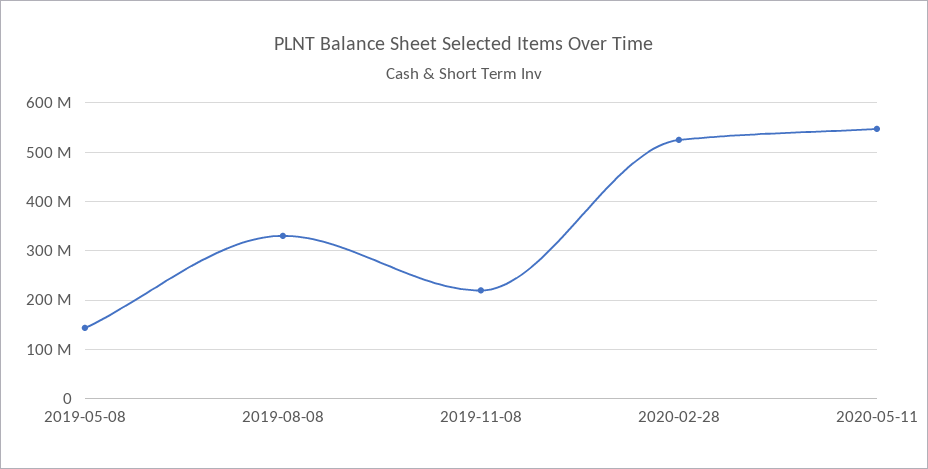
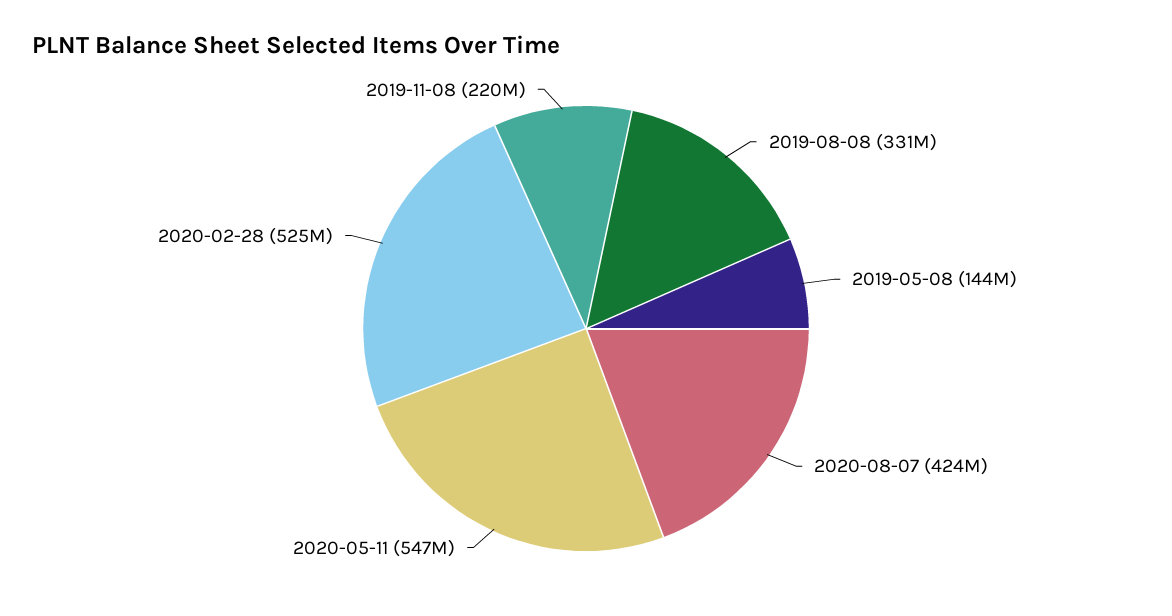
2020-08-07: none -> 424000000

